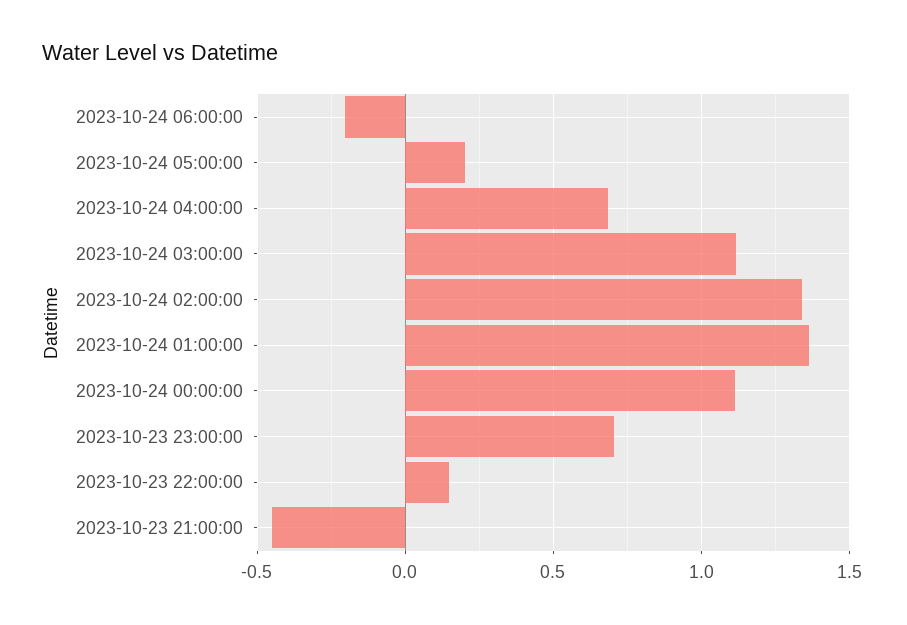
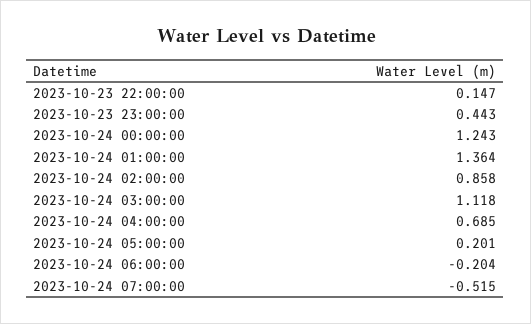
2023-10-24 02:00:00: 1.35 -> 0.858
2023-10-24 00:00:00: 1.1 -> 1.243
2023-10-23 23:00:00: 0.7 -> 0.443
2023-10-23 21:00:00: -0.45 -> none
2023-10-24 07:00:00: none -> -0.515

